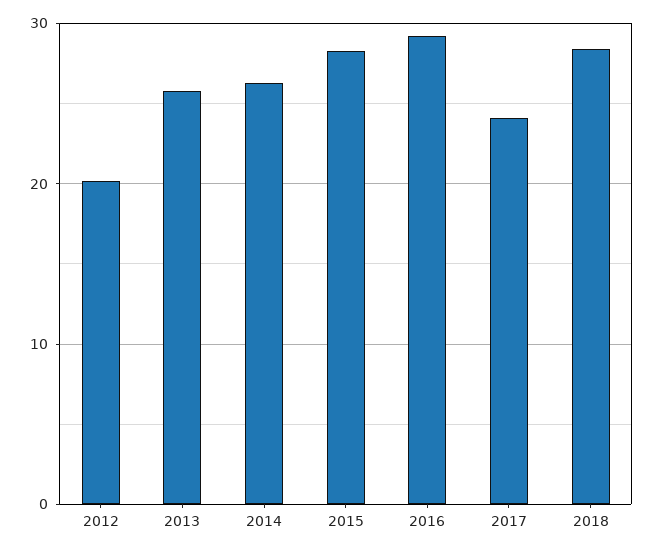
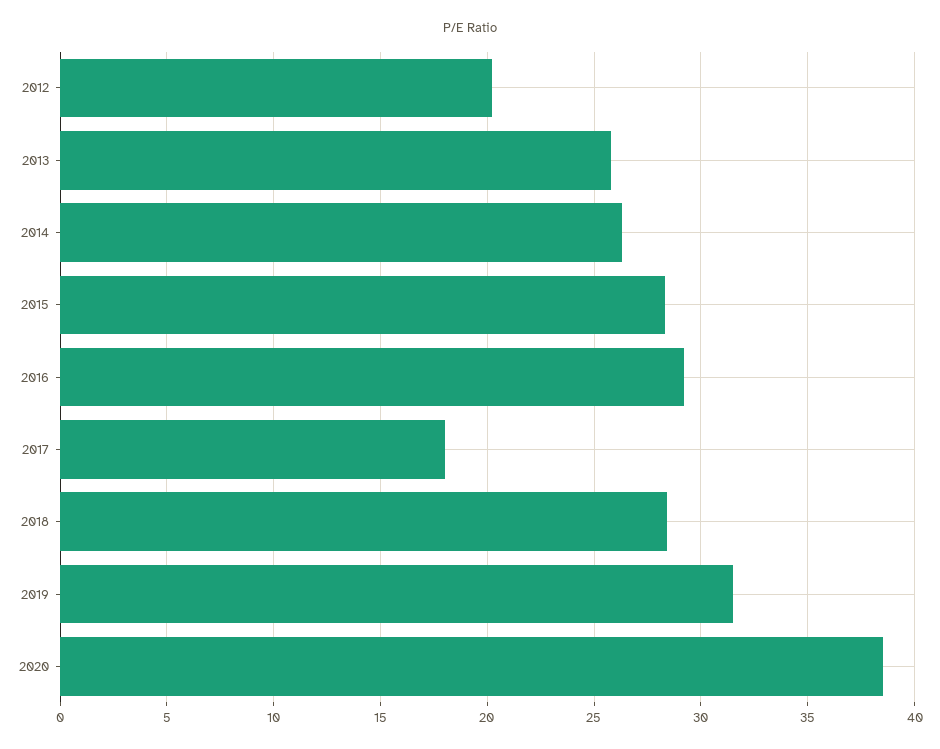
2017: 24 -> 18
2019: none -> 31.5
2020: none -> 38.5

